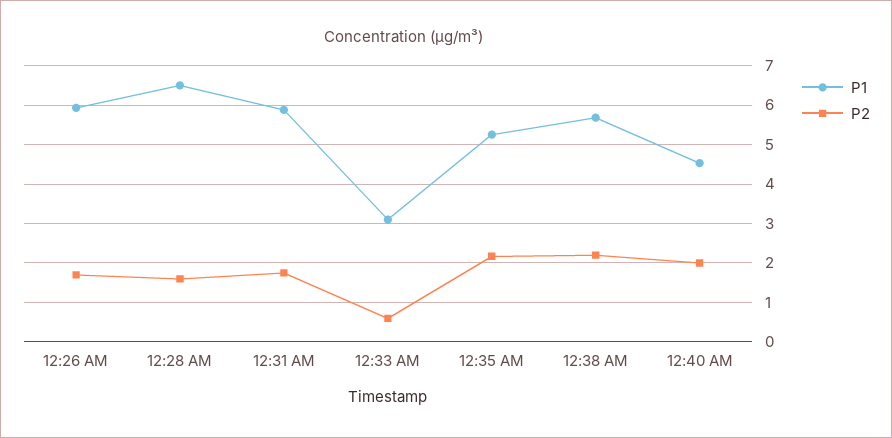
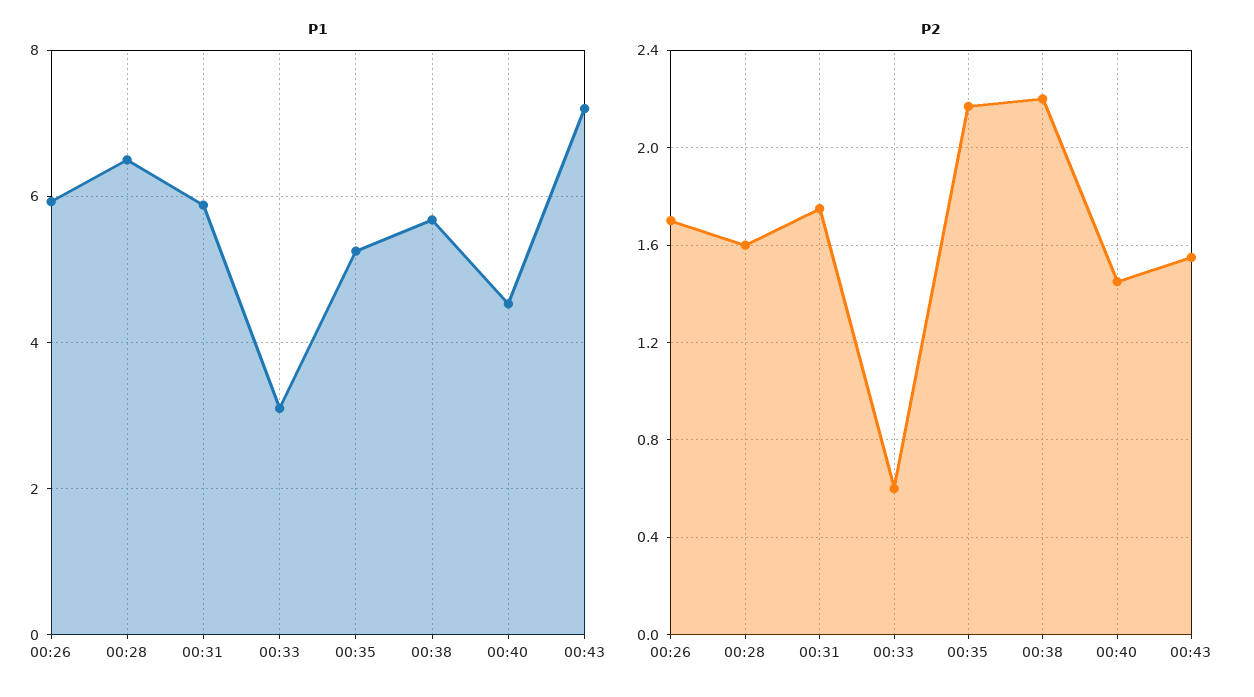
P2, 12:40 AM: 2 -> 1.45
P1, 00:43: none -> 7.2
P2, 00:43: none -> 1.55

